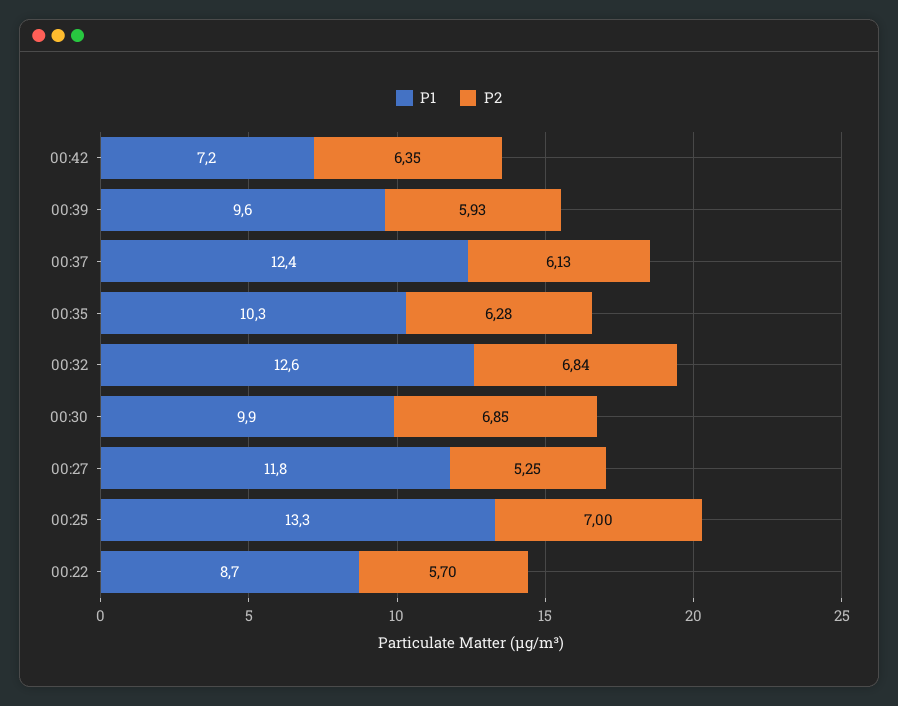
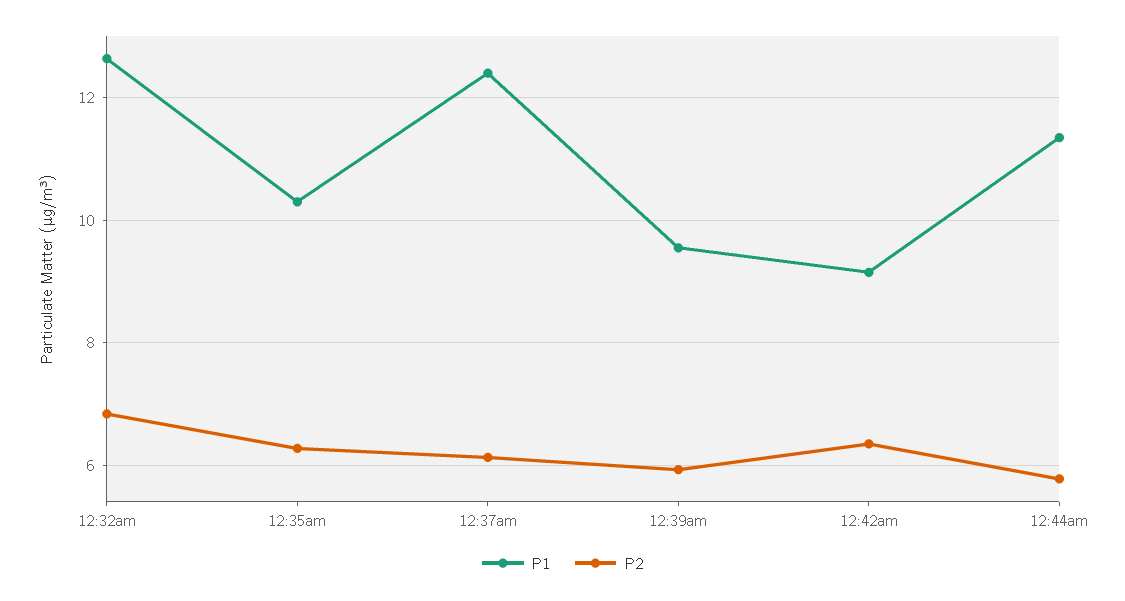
P1, 00:42: 7.2 -> 9.2
P1, 00:30: 9.9 -> none
P2, 00:30: 6.85 -> none
P1, 00:27: 11.8 -> none
P2, 00:27: 5.25 -> none
P1, 00:25: 13.3 -> none
P2, 00:25: 7 -> none
P1, 00:22: 8.7 -> none
P2, 00:22: 5.7 -> none
P1, 12:44am: none -> 11.4
P2, 12:44am: none -> 5.8

